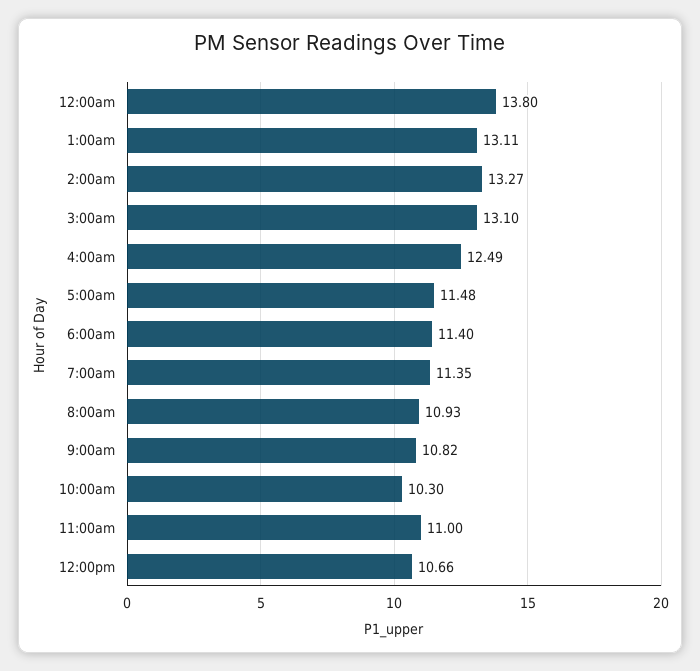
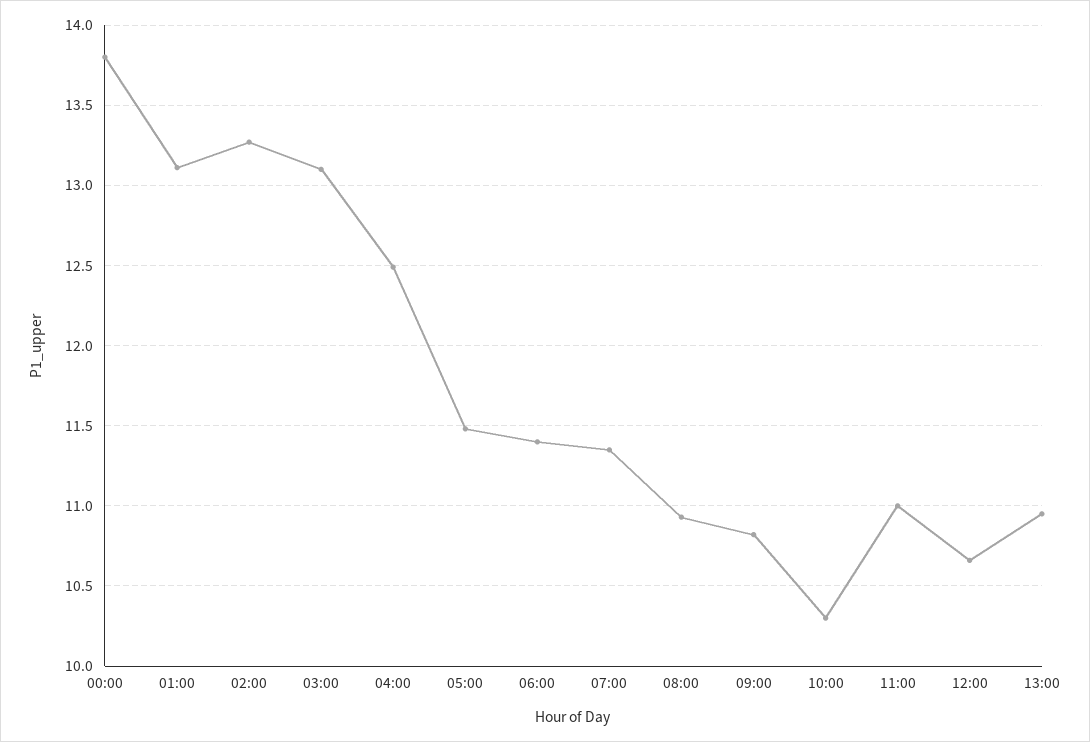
13:00: none -> 10.95

